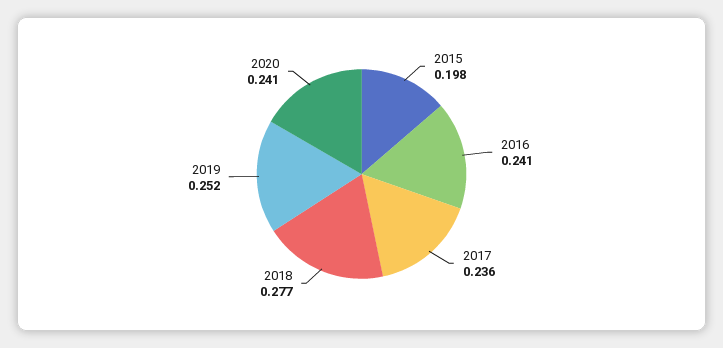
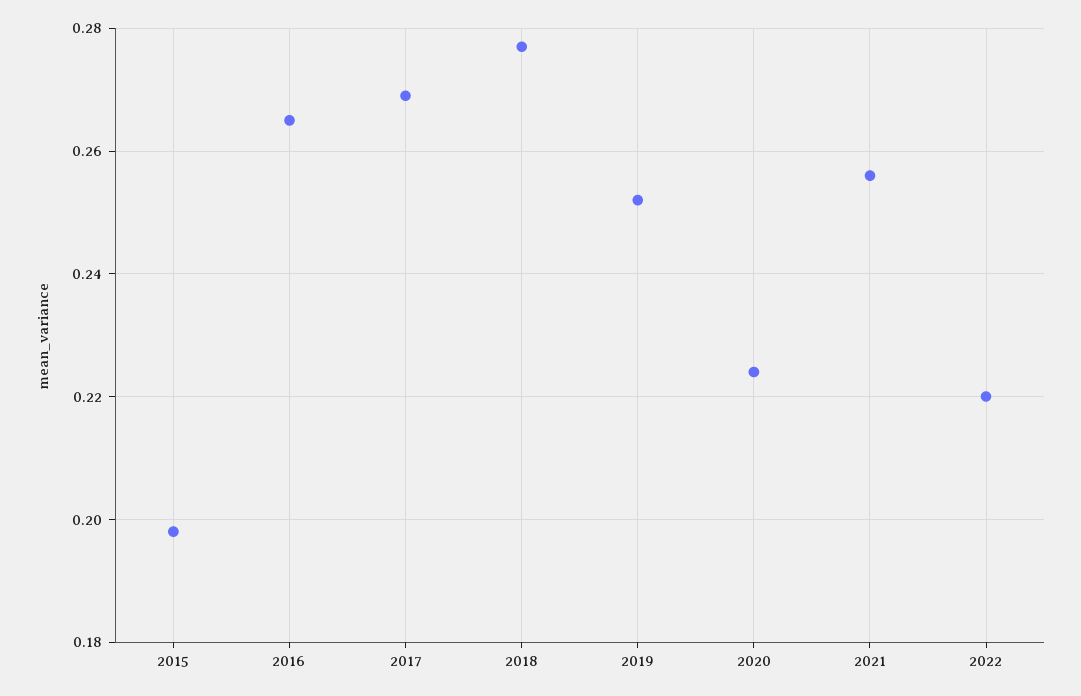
2016: 0.241 -> 0.265
2017: 0.236 -> 0.27
2020: 0.241 -> 0.225
2021: none -> 0.255
2022: none -> 0.22

